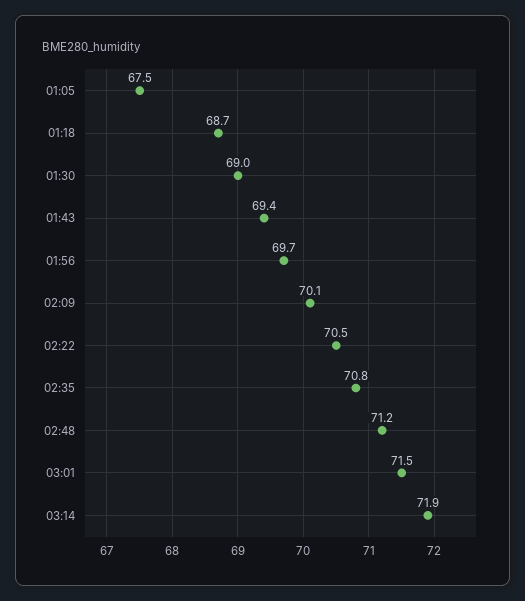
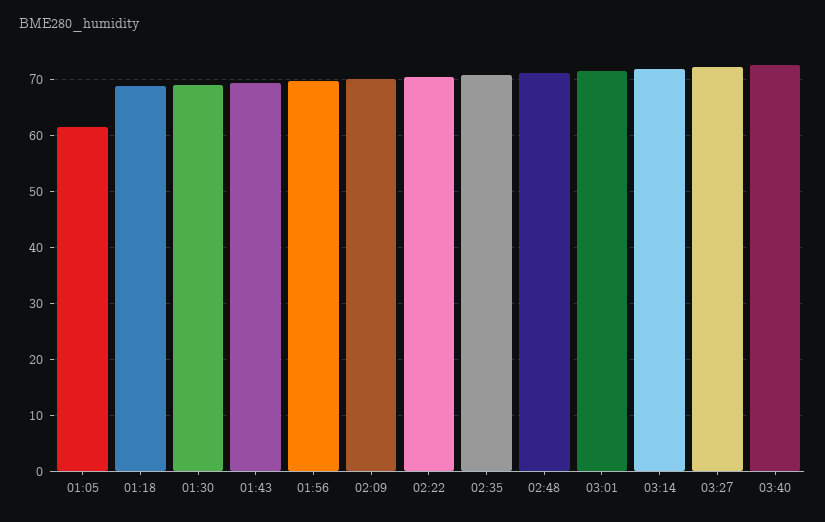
01:05: 67.5 -> 62
03:27: none -> 72
03:40: none -> 72

